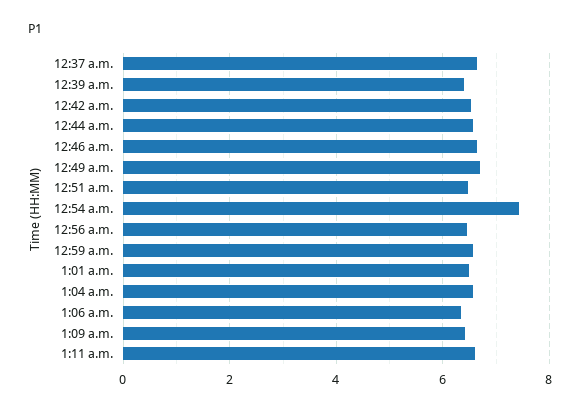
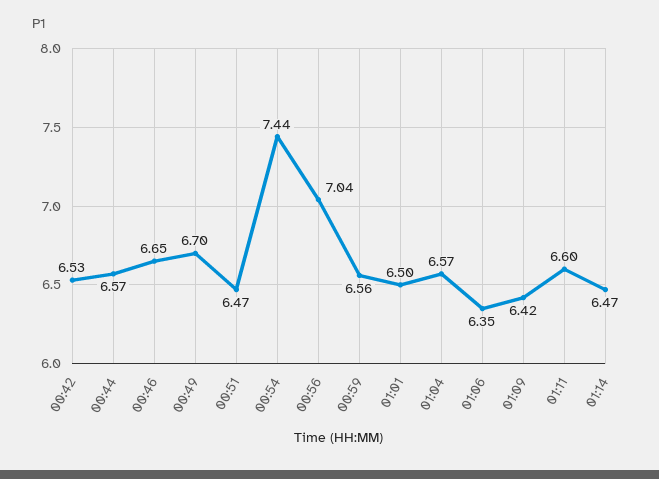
12:37 a.m.: 6.6 -> none
12:39 a.m.: 6.4 -> none
12:56 a.m.: 6.4 -> 7.04
01:14: none -> 6.47

